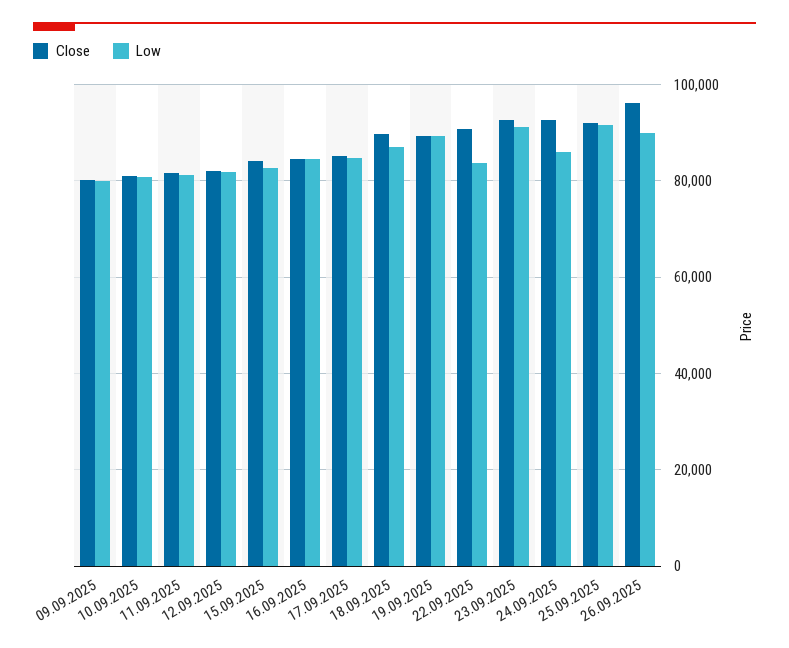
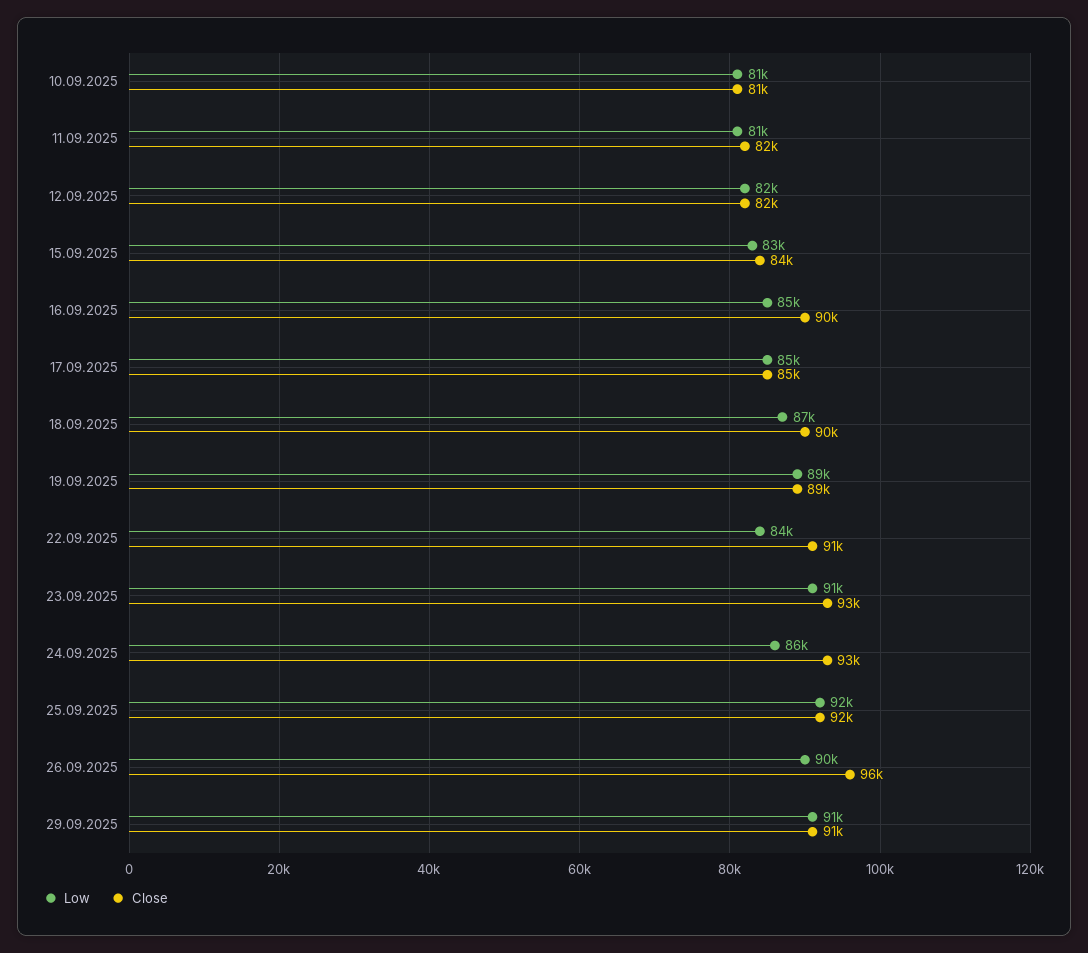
Close, 09.09.2025: 80000 -> none
Low, 09.09.2025: 80000 -> none
Close, 16.09.2025: 84000 -> 90000
Low, 29.09.2025: none -> 91000
Close, 29.09.2025: none -> 91000

